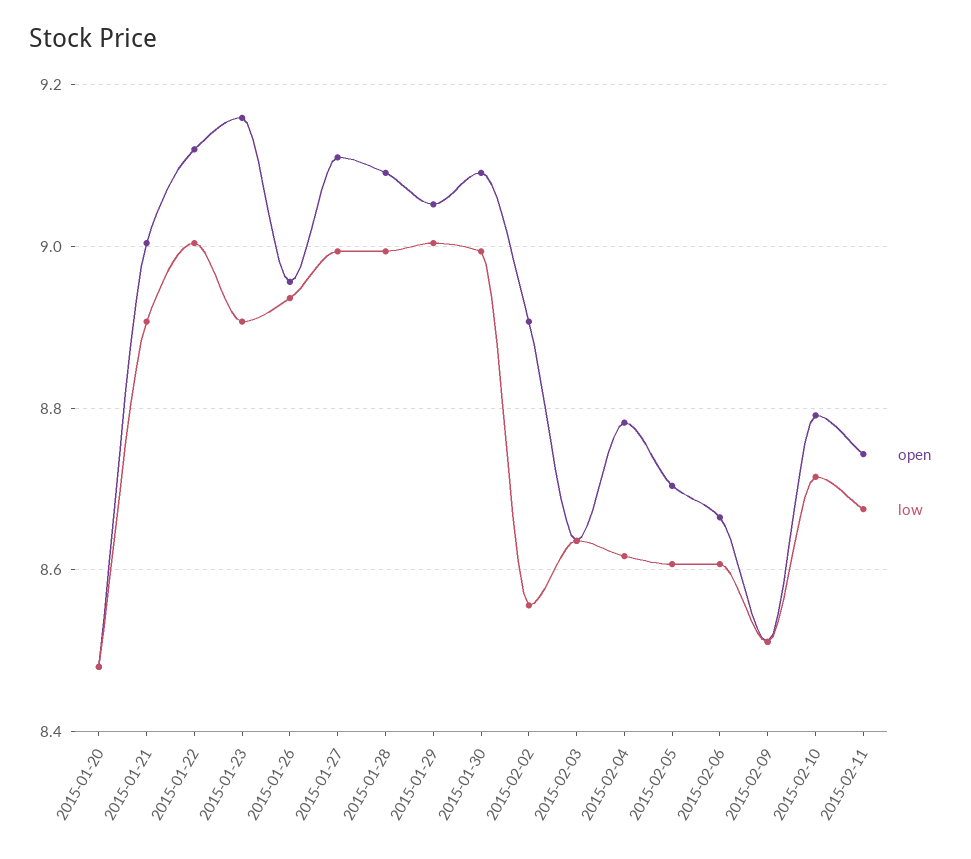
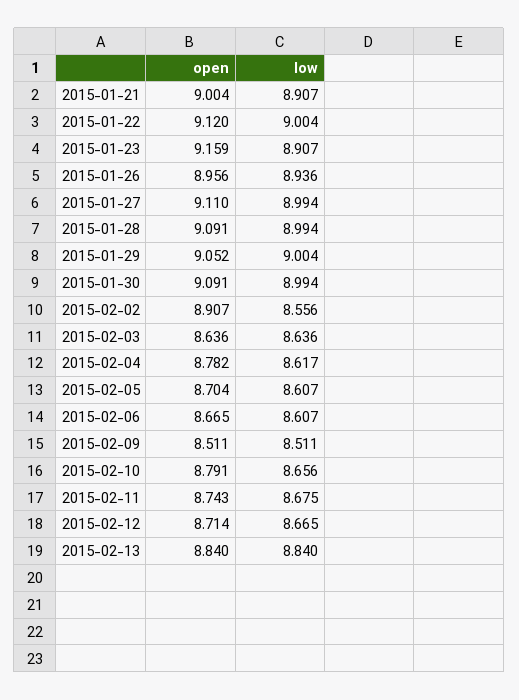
open, 2015-01-20: 8.48 -> none
low, 2015-01-20: 8.48 -> none
low, 2015-02-10: 8.72 -> 8.656
open, 2015-02-12: none -> 8.714
low, 2015-02-12: none -> 8.665
open, 2015-02-13: none -> 8.84
low, 2015-02-13: none -> 8.84

